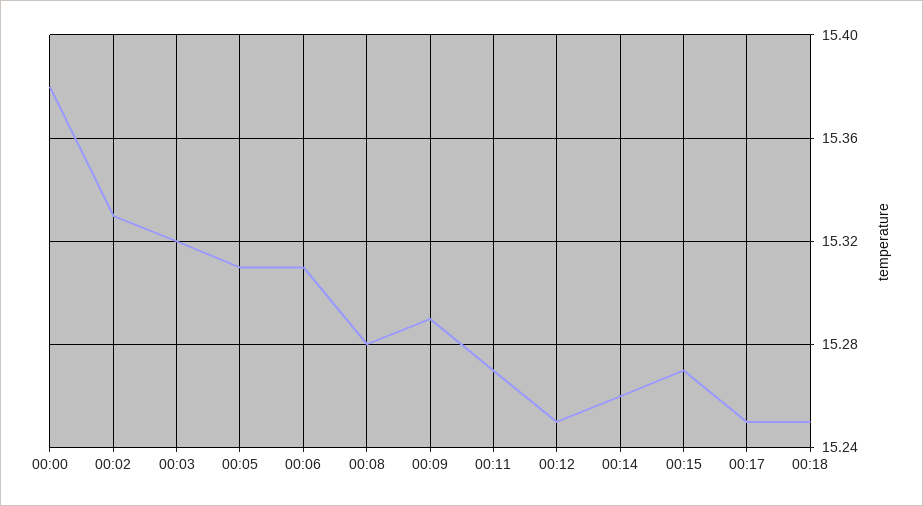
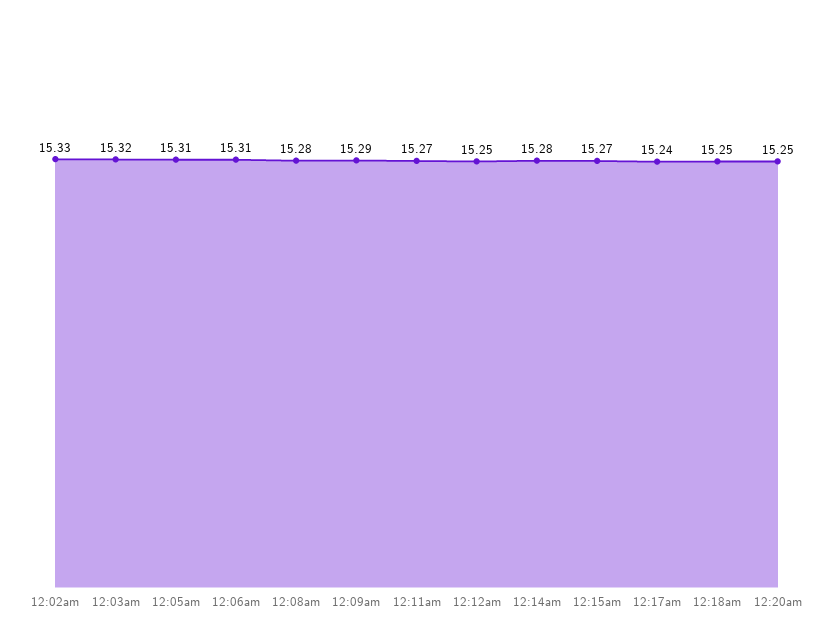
00:00: 15.38 -> none
00:14: 15.26 -> 15.28
00:17: 15.25 -> 15.24
12:20am: none -> 15.25

